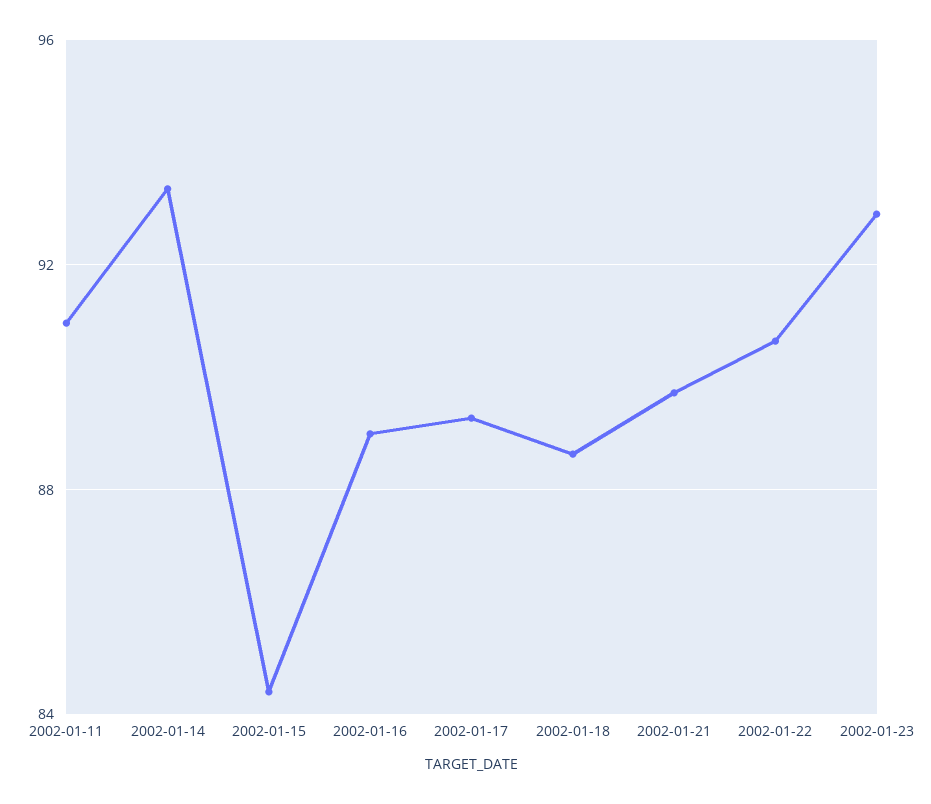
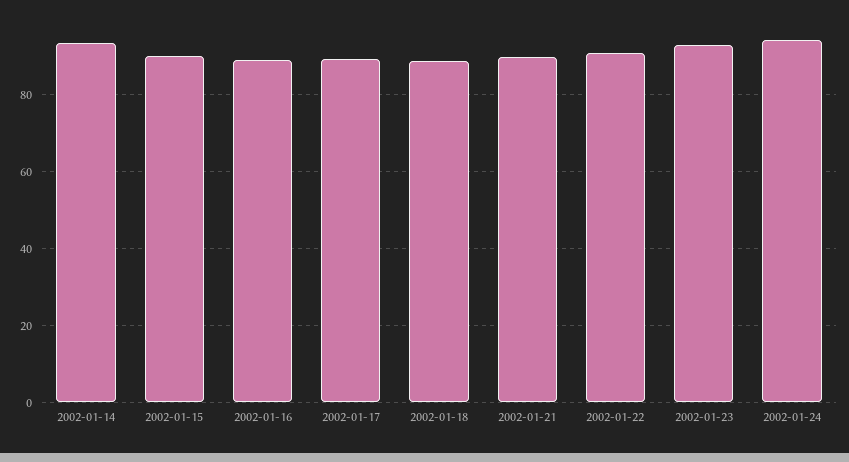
2002-01-11: 91 -> none
2002-01-15: 84.5 -> 90
2002-01-24: none -> 94

